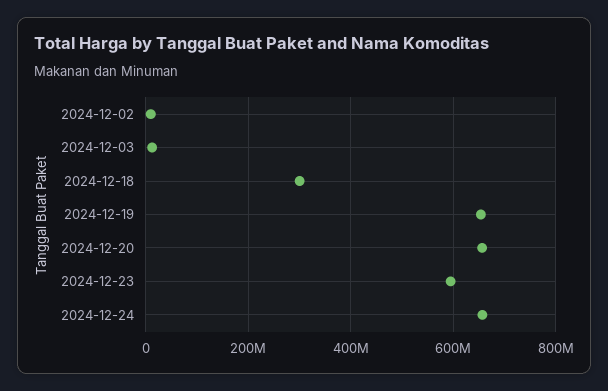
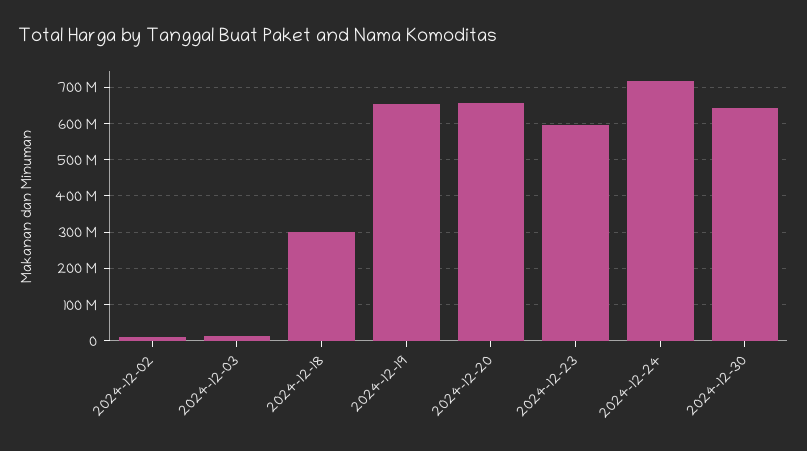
2024-12-24: 660000000 -> 720000000
2024-12-30: none -> 640000000

